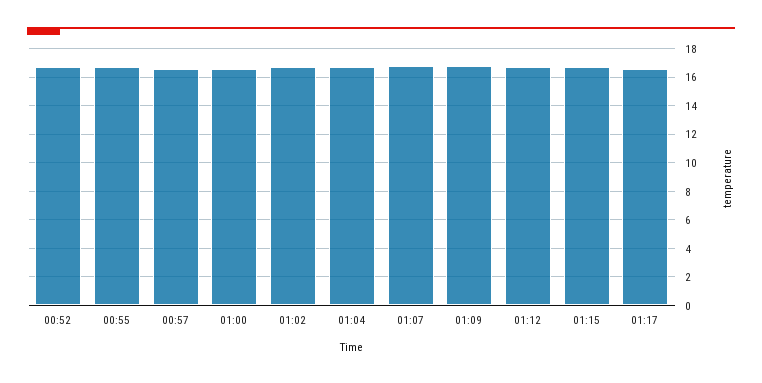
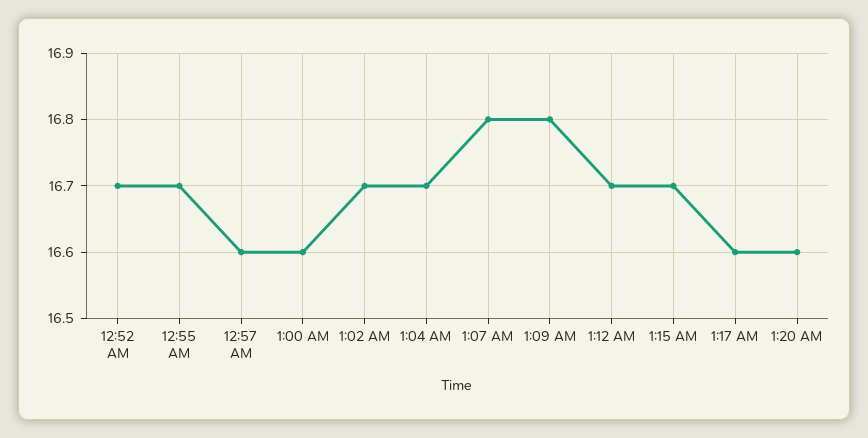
1:20 AM: none -> 16.6

